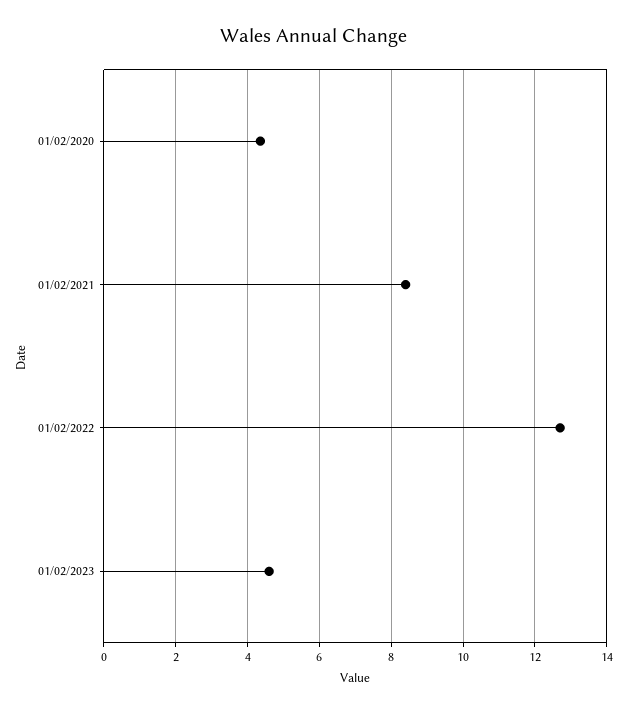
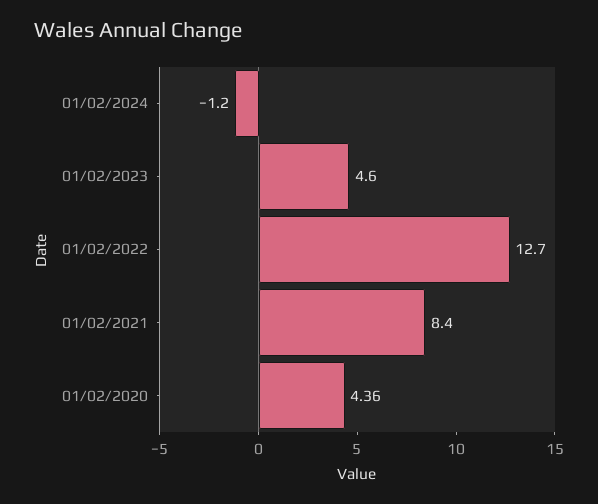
01/02/2024: none -> -1.2

